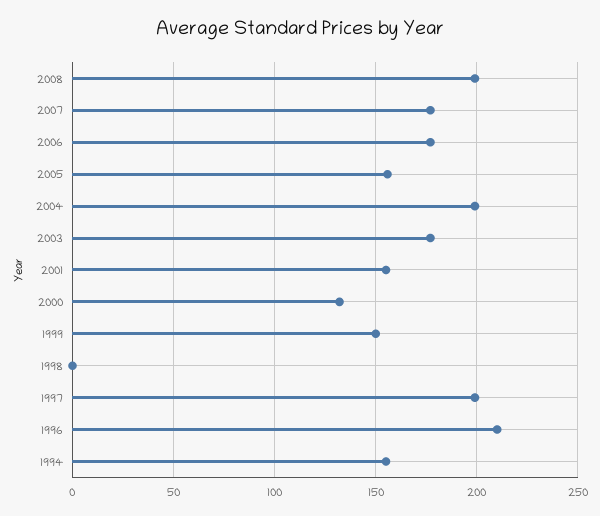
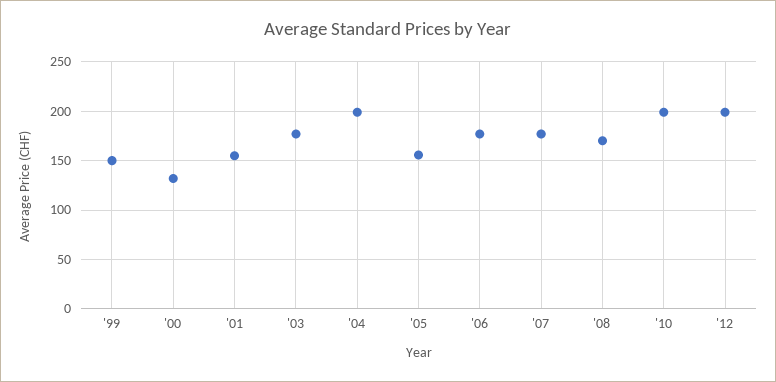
2008: 200 -> 170
1998: 0 -> none
1997: 200 -> none
1996: 210 -> none
1994: 155 -> none
'10: none -> 200
'12: none -> 200

